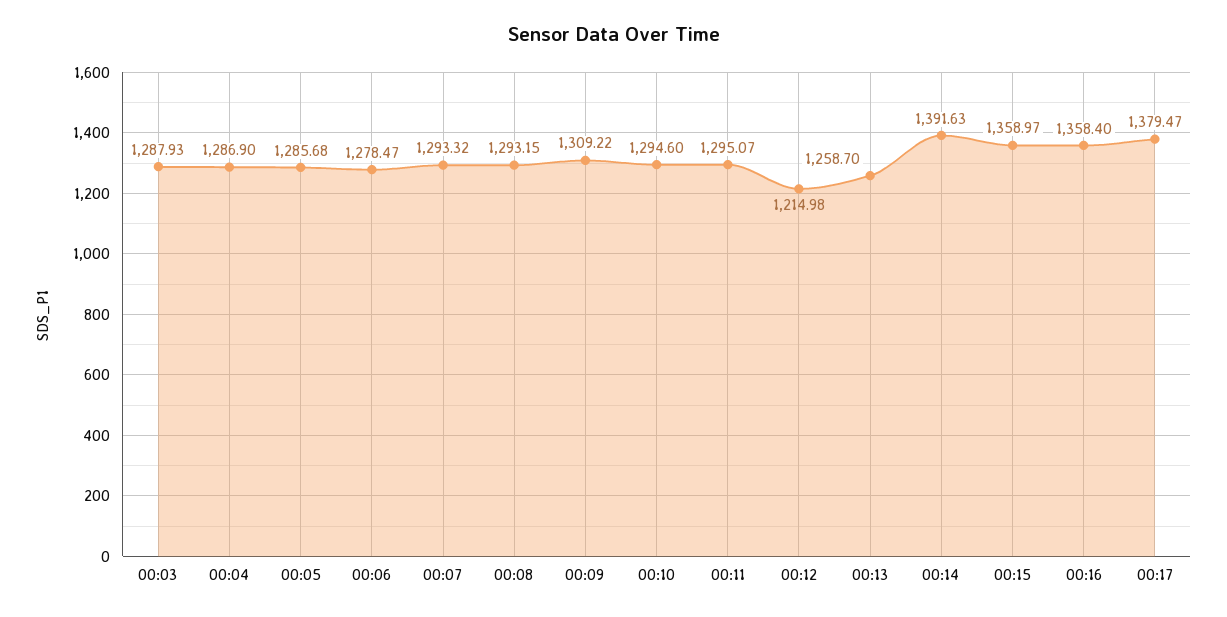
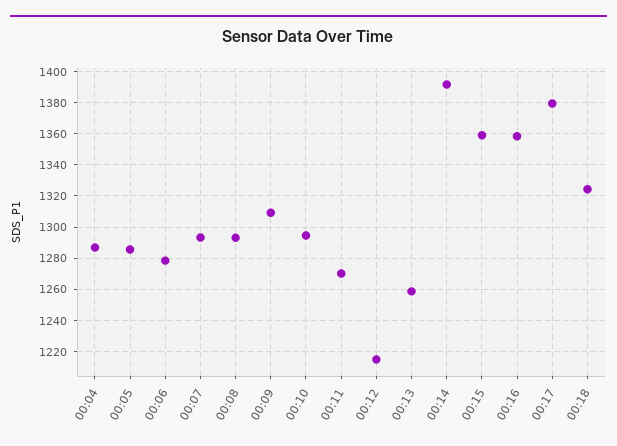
00:03: 1287.93 -> none
00:11: 1295.07 -> 1270
00:18: none -> 1325

